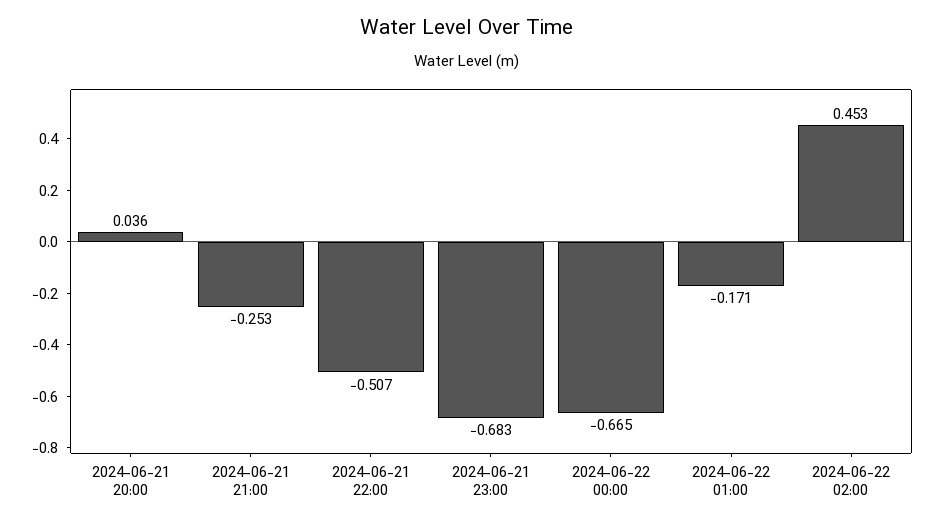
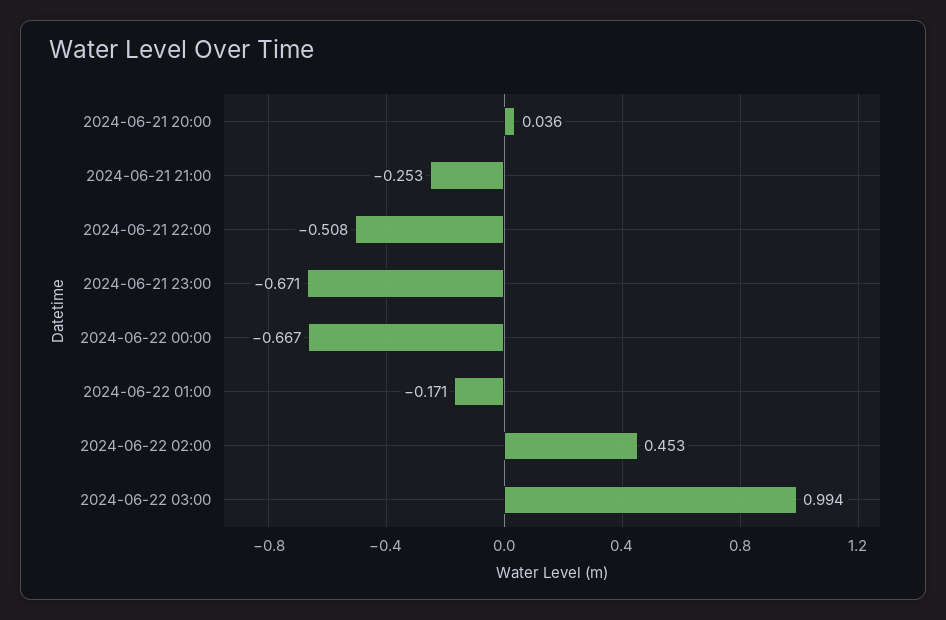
2024-06-21 22:00: -0.507 -> -0.508
2024-06-21 23:00: -0.683 -> -0.671
2024-06-22 00:00: -0.665 -> -0.667
2024-06-22 03:00: none -> 0.994

